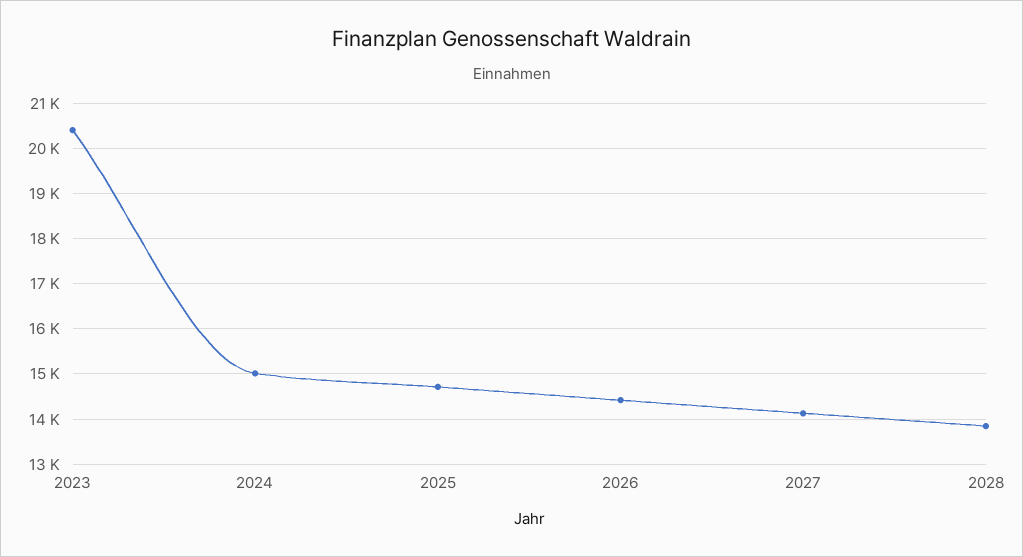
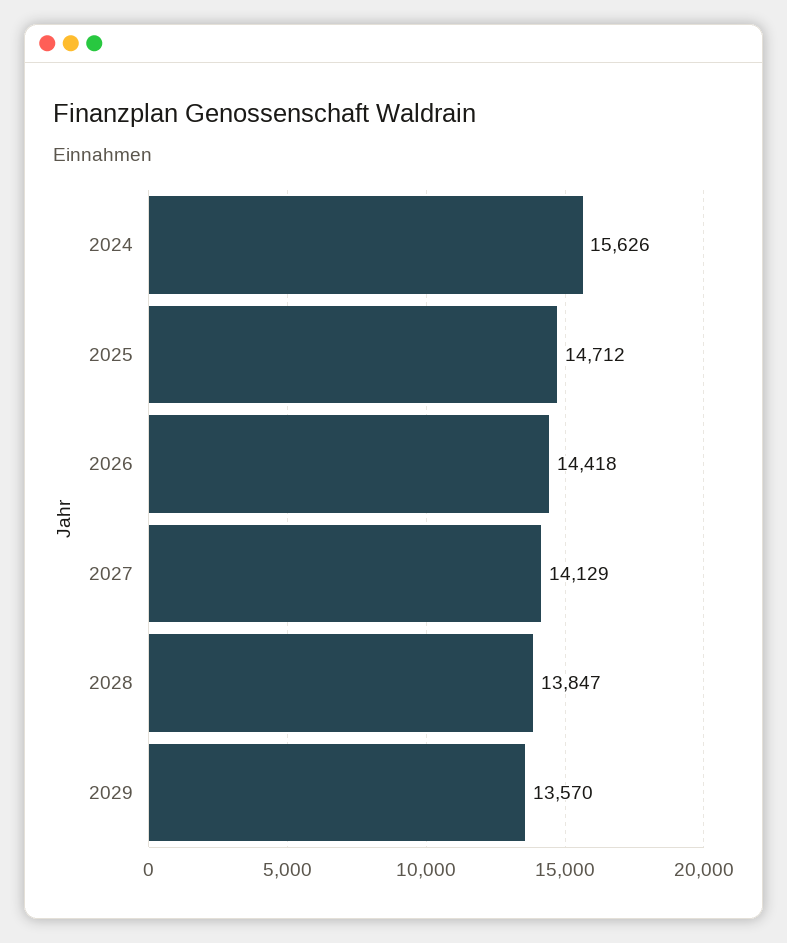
2023: 20400 -> none
2024: 15000 -> 15626
2029: none -> 13570

